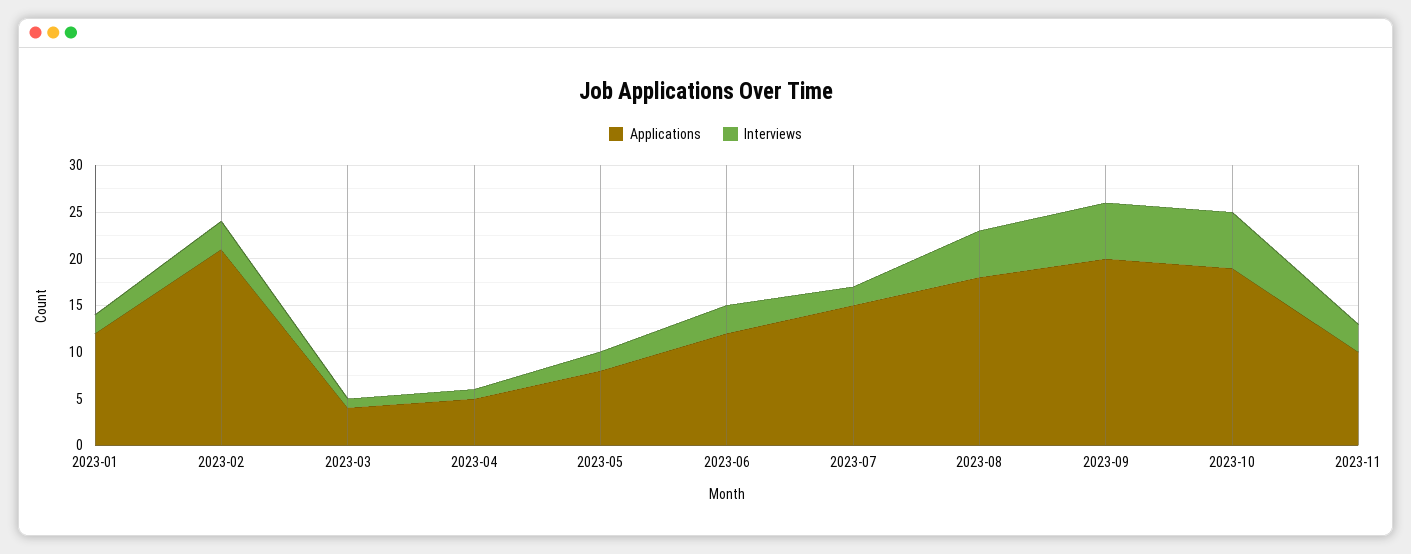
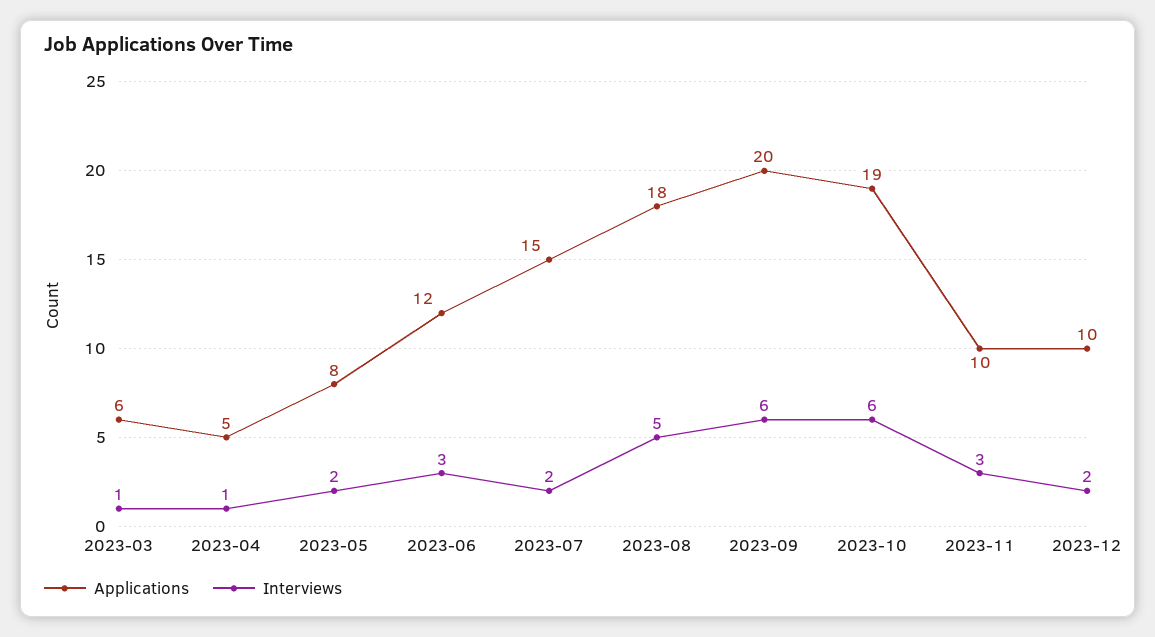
Applications, 2023-01: 12 -> none
Interviews, 2023-01: 2 -> none
Applications, 2023-02: 21 -> none
Interviews, 2023-02: 3 -> none
Applications, 2023-03: 4 -> 6
Applications, 2023-12: none -> 10
Interviews, 2023-12: none -> 2

